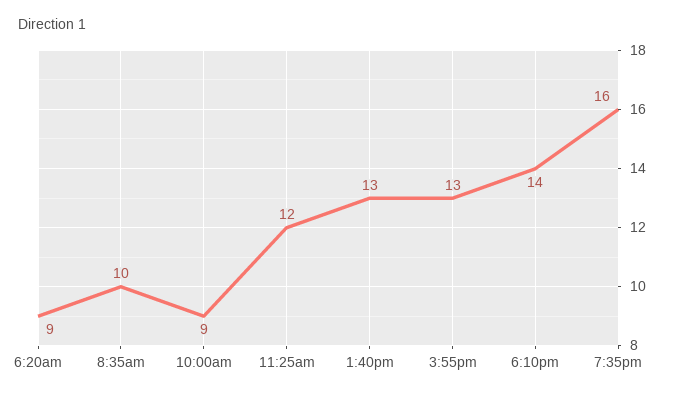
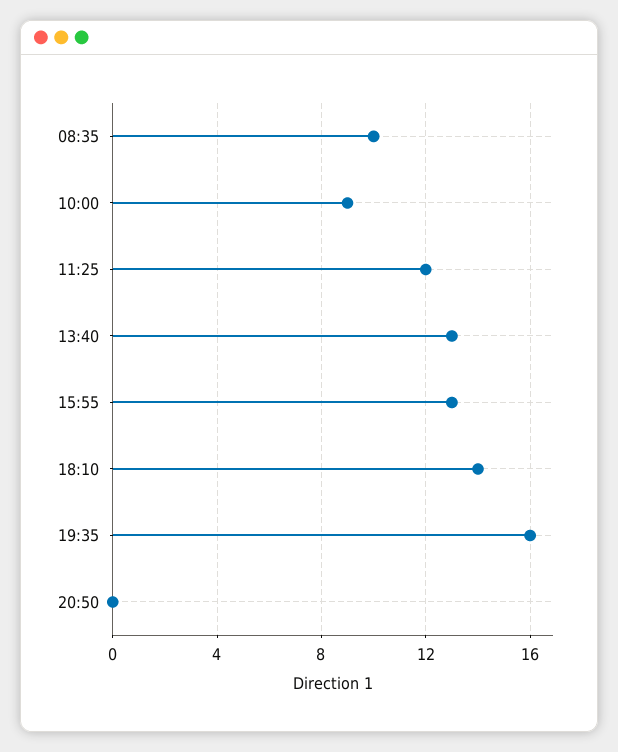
6:20am: 9 -> none
20:50: none -> 0

